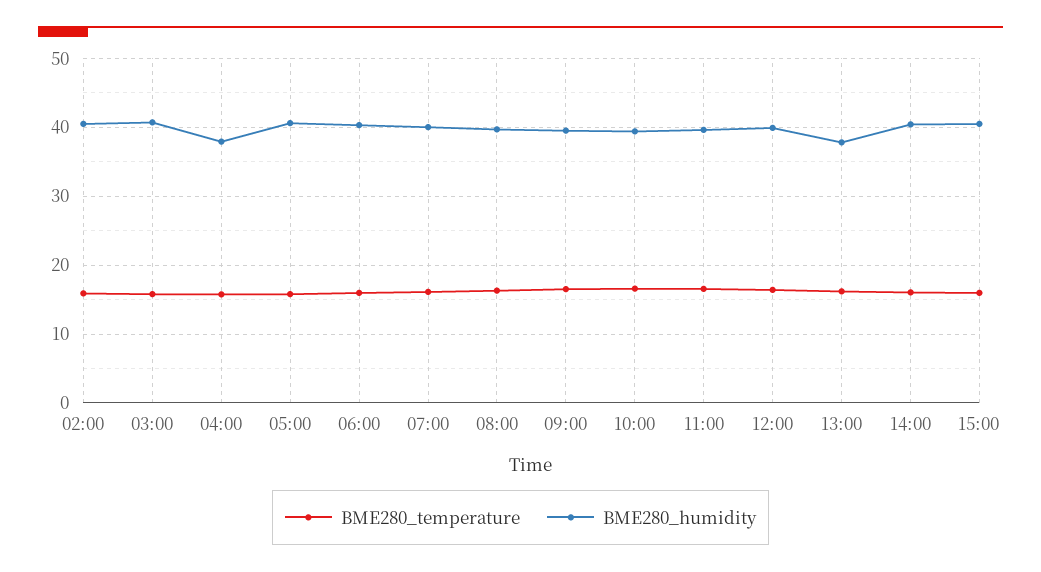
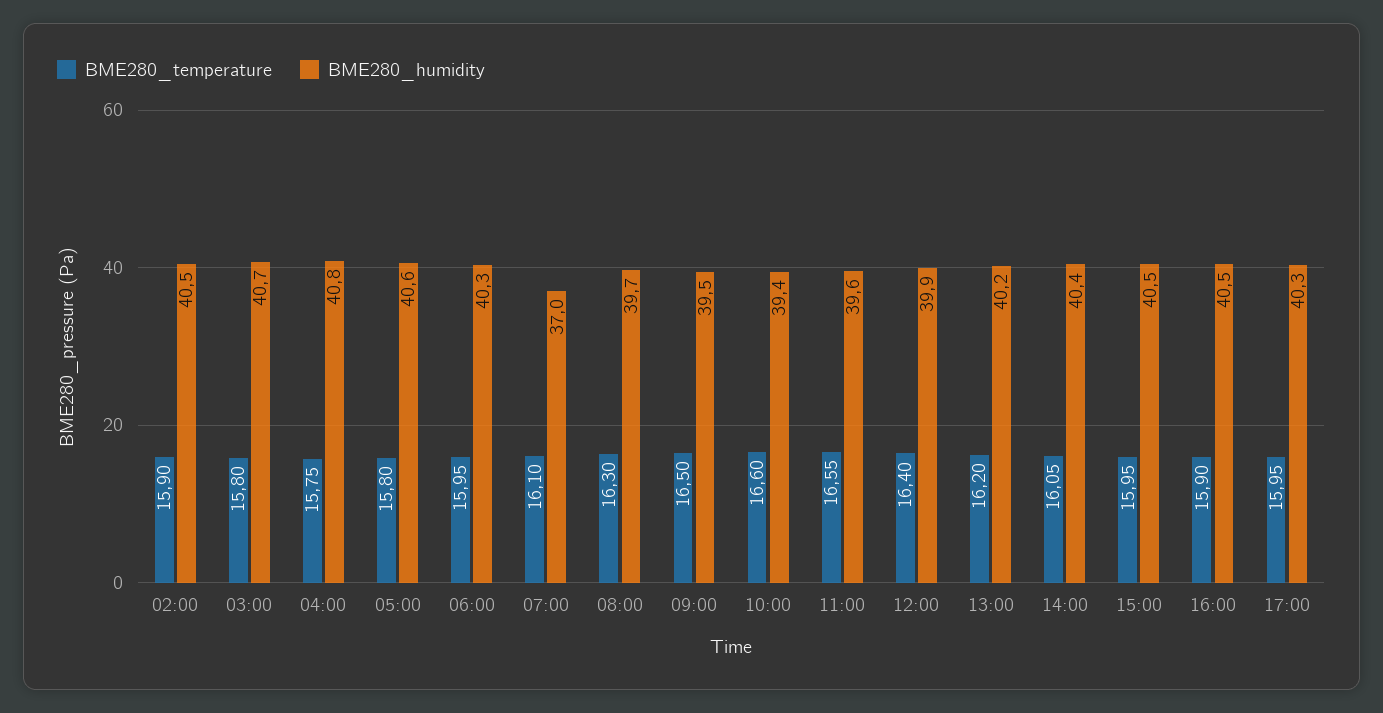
BME280_humidity, 04:00: 38 -> 40.8
BME280_humidity, 07:00: 40 -> 37
BME280_humidity, 13:00: 38 -> 40.2
BME280_temperature, 16:00: none -> 15.9
BME280_humidity, 16:00: none -> 40.5
BME280_temperature, 17:00: none -> 15.95
BME280_humidity, 17:00: none -> 40.3

